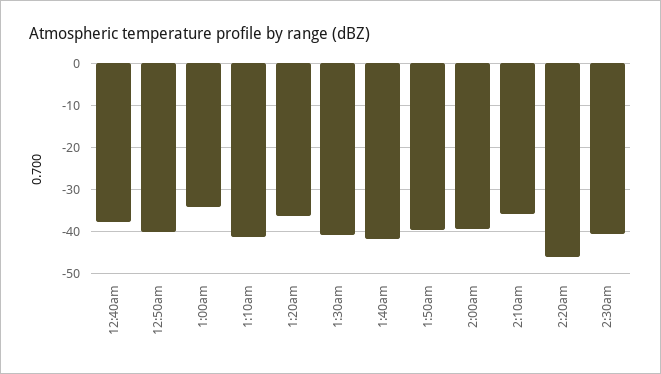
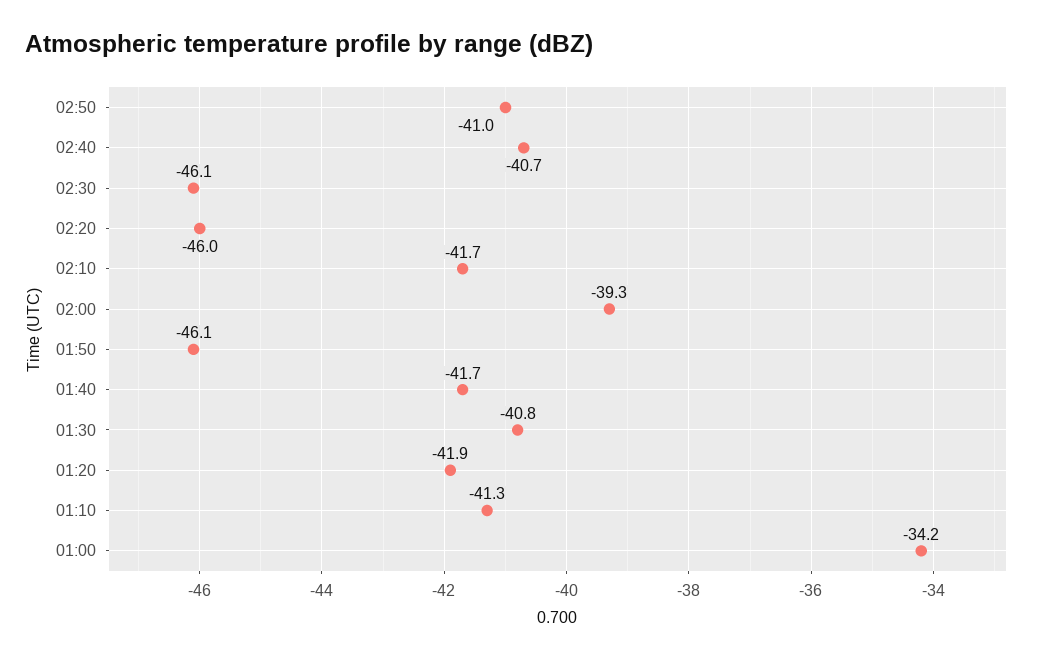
12:40am: -38 -> none
12:50am: -40 -> none
1:20am: -36 -> -41.9
1:50am: -40 -> -46.1
2:10am: -36 -> -41.7
2:30am: -40 -> -46.1
02:50: none -> -41
02:40: none -> -40.7

